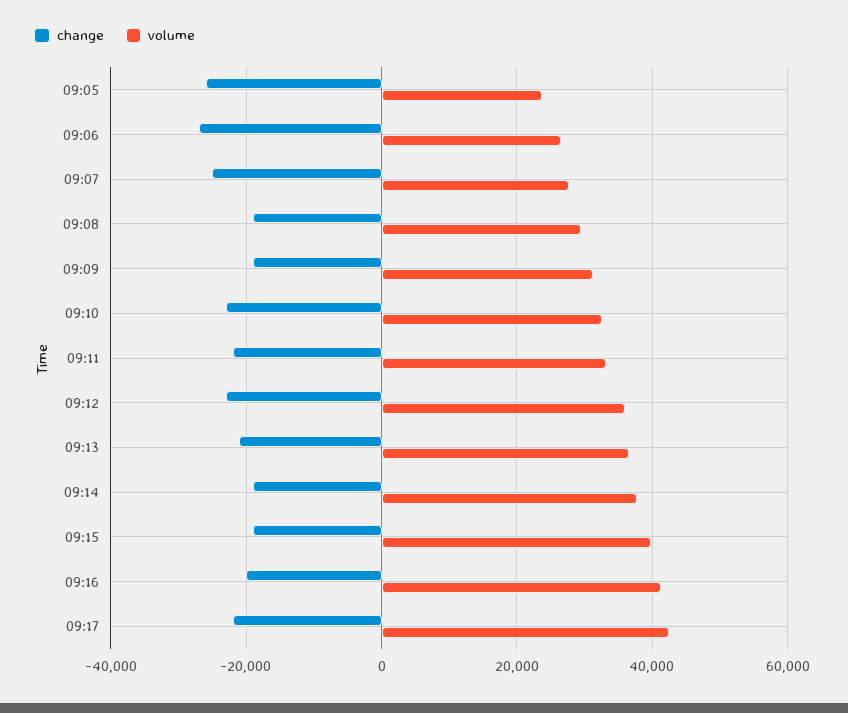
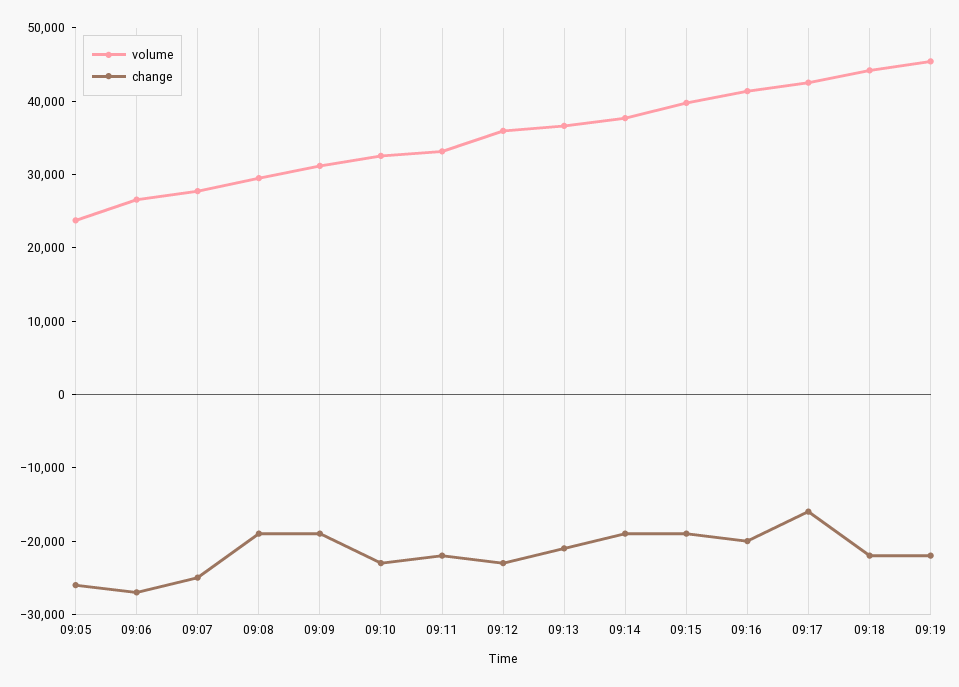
change, 09:17: -22000 -> -16000
volume, 09:18: none -> 44000
change, 09:18: none -> -22000
volume, 09:19: none -> 46000
change, 09:19: none -> -22000

